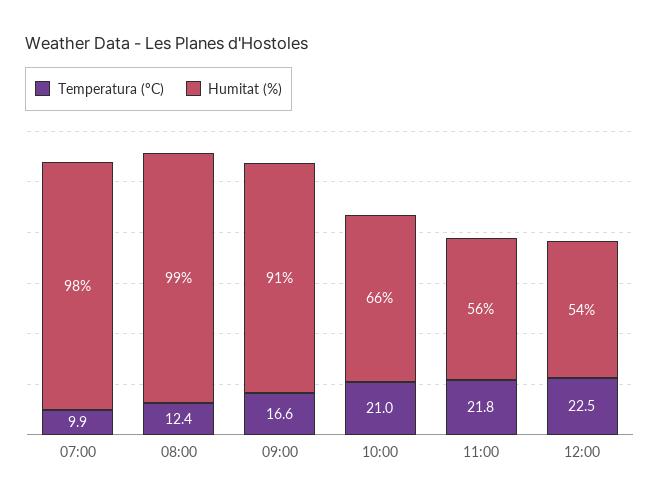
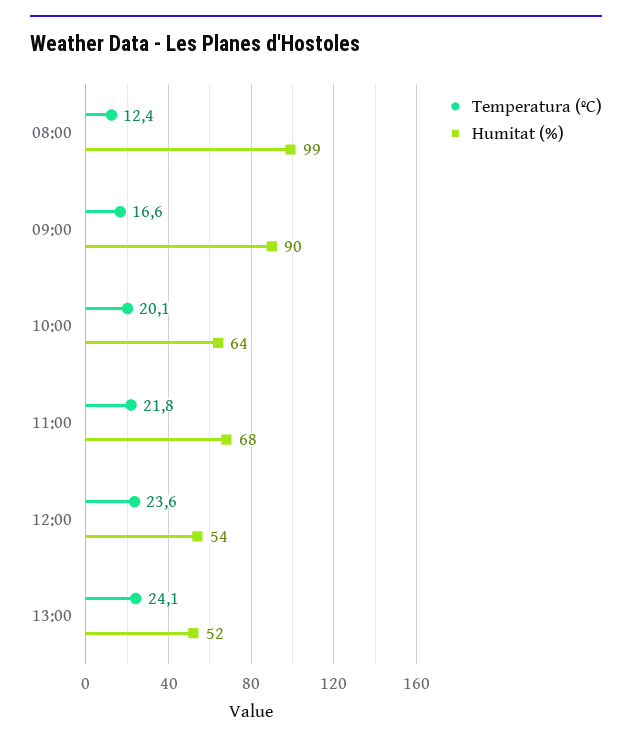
Temperatura (ºC), 07:00: 9.9 -> none
Humitat (%), 07:00: 98 -> none
Humitat (%), 09:00: 91 -> 90
Temperatura (ºC), 10:00: 21 -> 20.1
Humitat (%), 10:00: 66 -> 64
Humitat (%), 11:00: 56 -> 68
Temperatura (ºC), 12:00: 22.5 -> 23.6
Temperatura (ºC), 13:00: none -> 24.1
Humitat (%), 13:00: none -> 52

